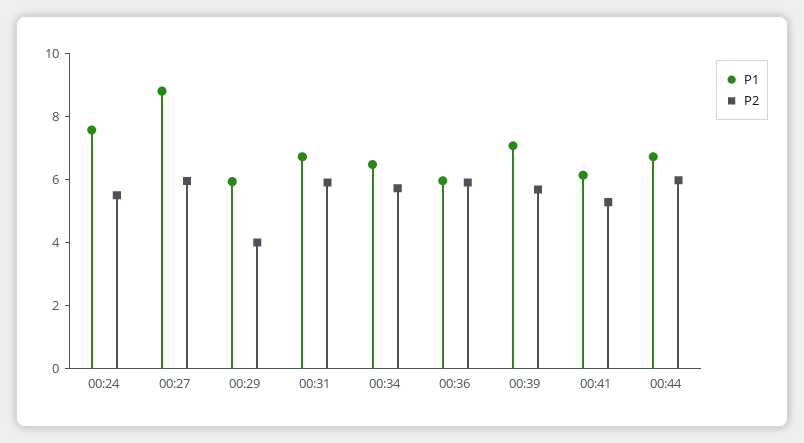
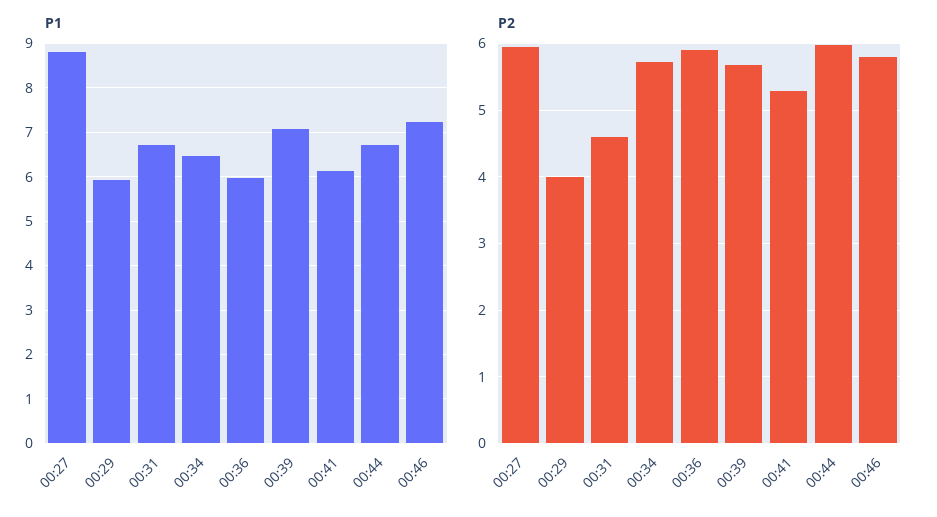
P1, 00:24: 7.5 -> none
P2, 00:24: 5.5 -> none
P2, 00:31: 6 -> 4.6
P1, 00:46: none -> 7.2
P2, 00:46: none -> 5.8

